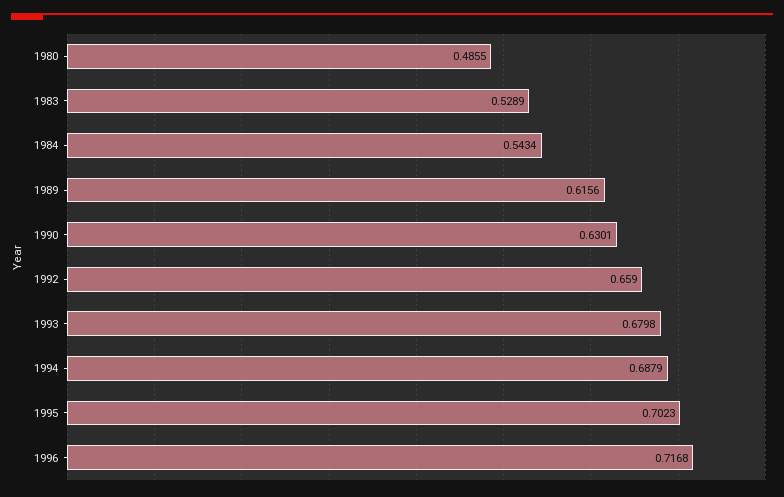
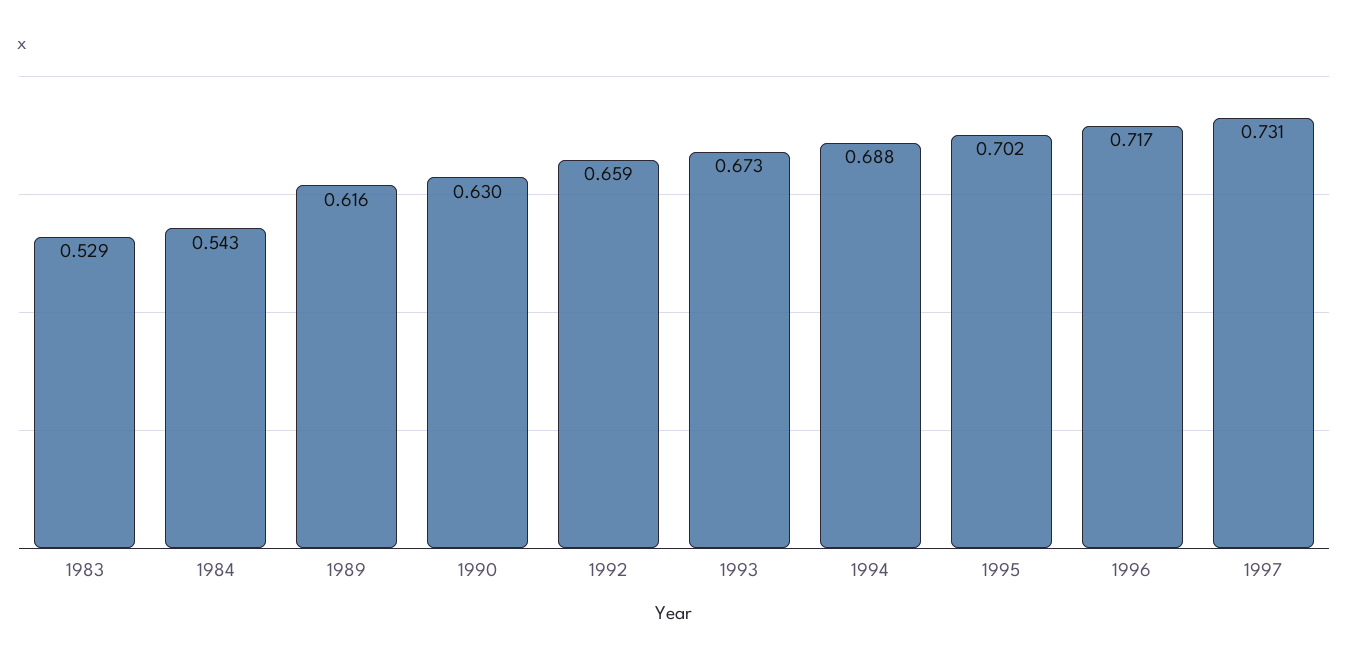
1980: 0.4855 -> none
1993: 0.6798 -> 0.673
1997: none -> 0.731

